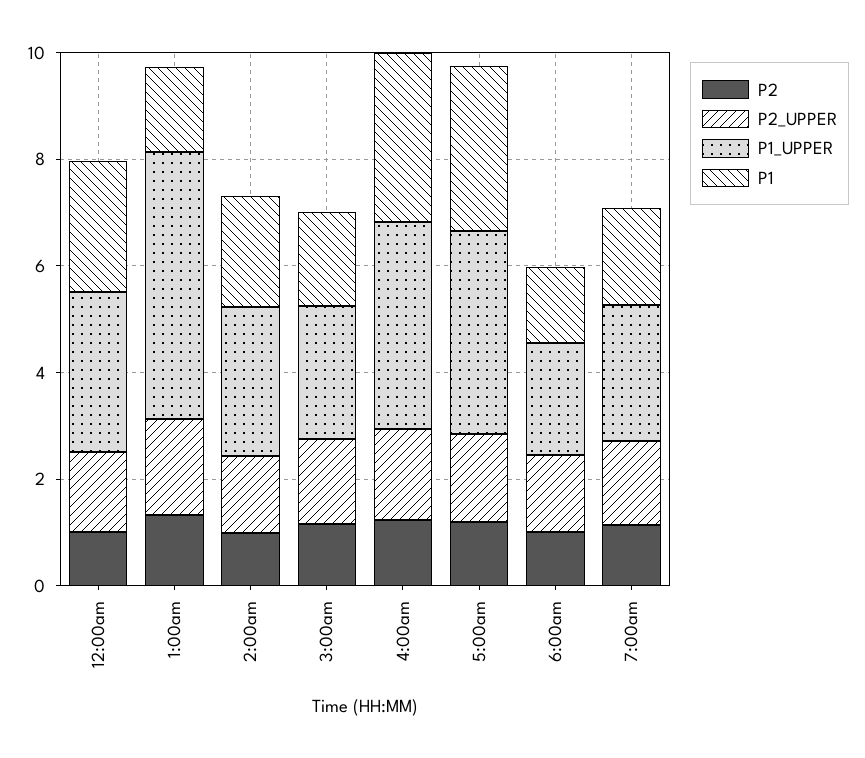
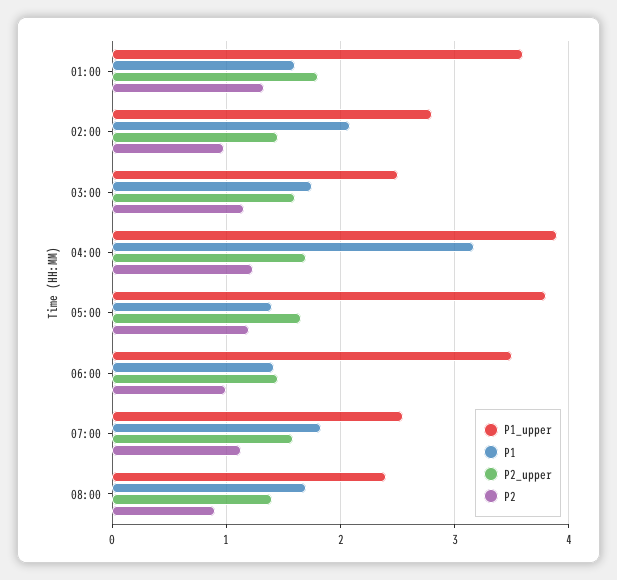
P2, 12:00am: 1 -> none
P2_UPPER, 12:00am: 1.5 -> none
P1_UPPER, 12:00am: 3 -> none
P1, 12:00am: 2.5 -> none
P1_UPPER, 1:00am: 5 -> 3.6
P1, 5:00am: 3 -> 1.4
P1_UPPER, 6:00am: 2 -> 3.5
P1_UPPER, 08:00: none -> 2.4
P1, 08:00: none -> 1.7
P2_UPPER, 08:00: none -> 1.4
P2, 08:00: none -> 0.9

